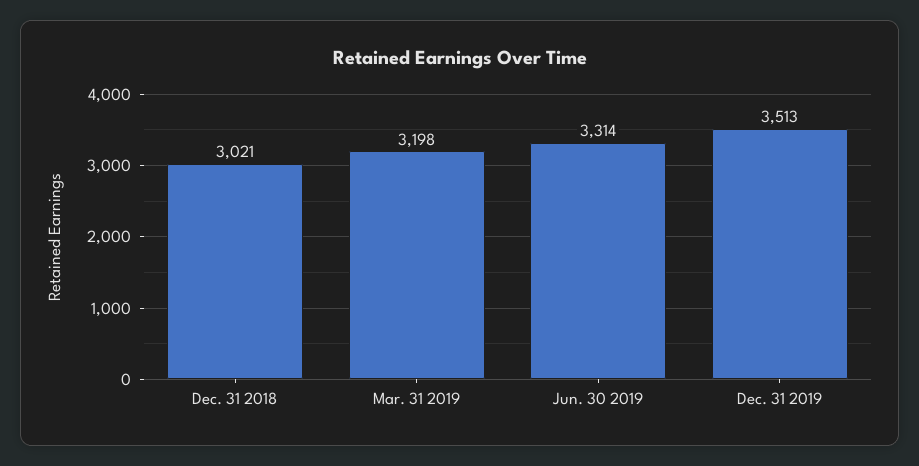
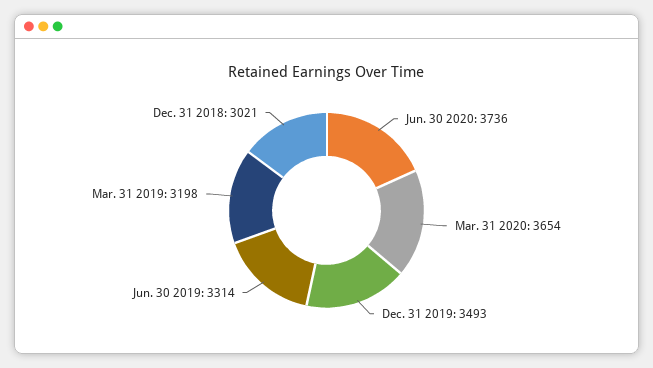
Dec. 31 2019: 3513 -> 3493
Jun. 30 2020: none -> 3736
Mar. 31 2020: none -> 3654

